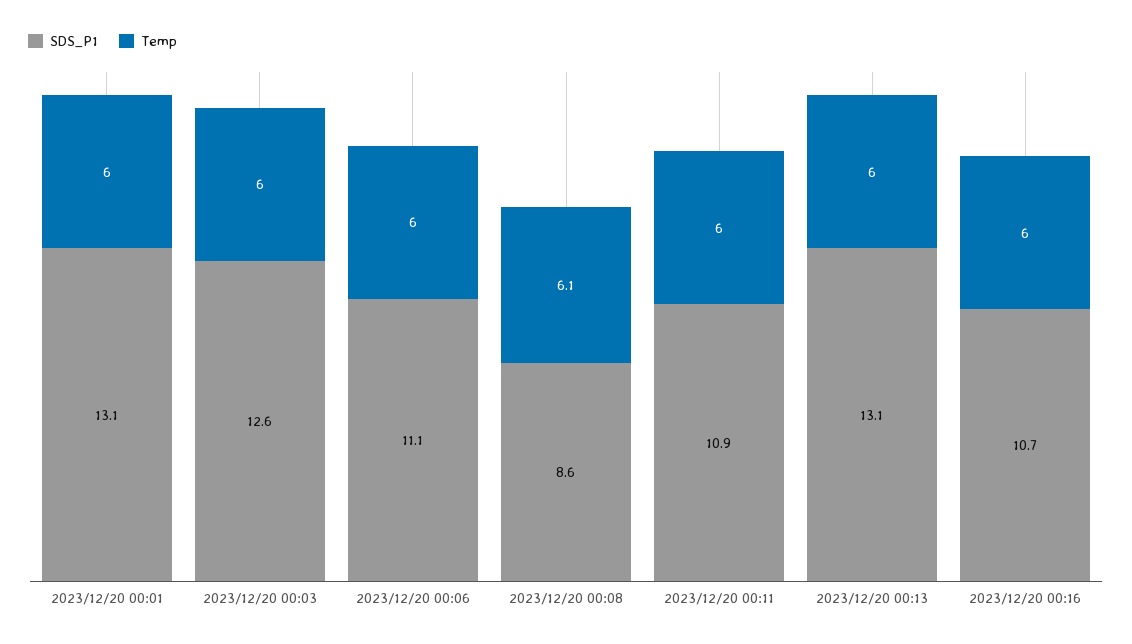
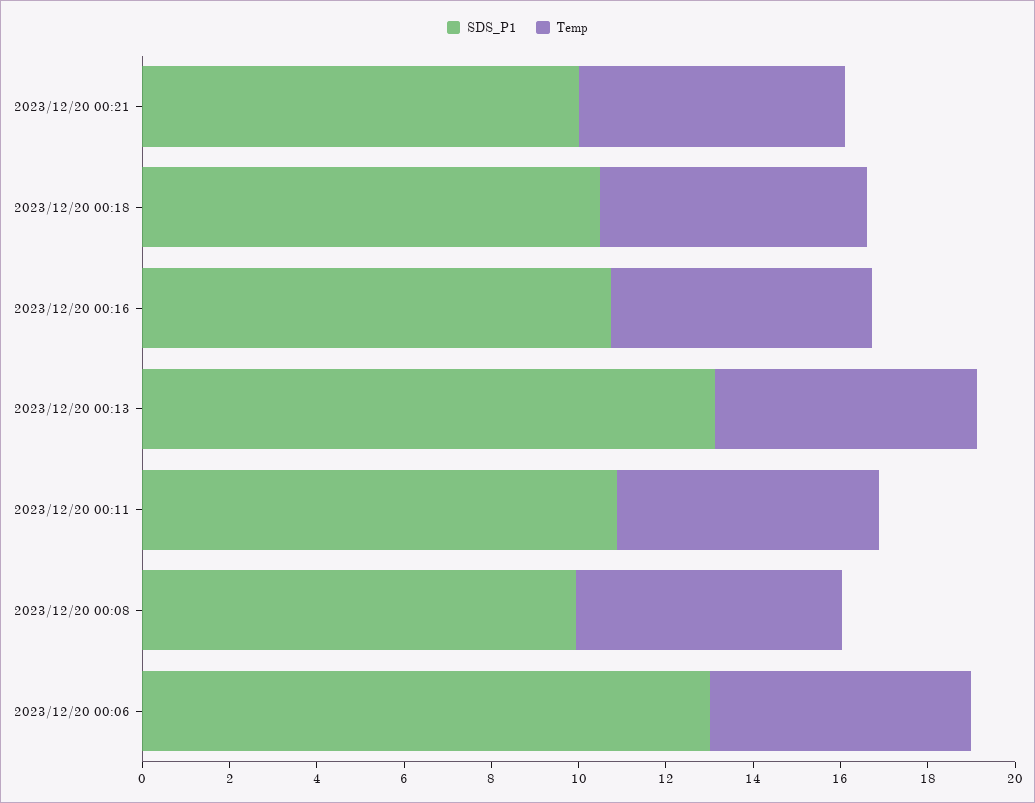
SDS_P1, 2023/12/20 00:01: 13.1 -> none
Temp, 2023/12/20 00:01: 6 -> none
SDS_P1, 2023/12/20 00:03: 12.6 -> none
Temp, 2023/12/20 00:03: 6 -> none
SDS_P1, 2023/12/20 00:06: 11.1 -> 13
SDS_P1, 2023/12/20 00:08: 8.6 -> 10
SDS_P1, 2023/12/20 00:21: none -> 10
Temp, 2023/12/20 00:21: none -> 6
SDS_P1, 2023/12/20 00:18: none -> 10.5
Temp, 2023/12/20 00:18: none -> 6

